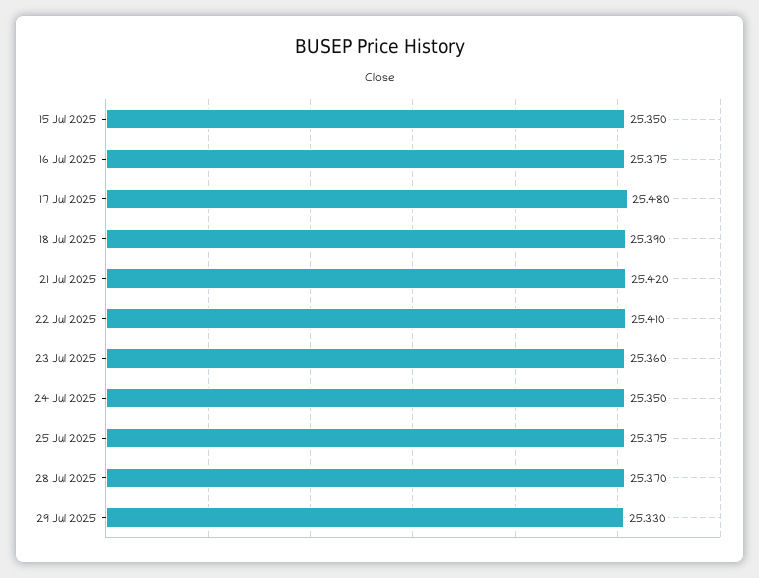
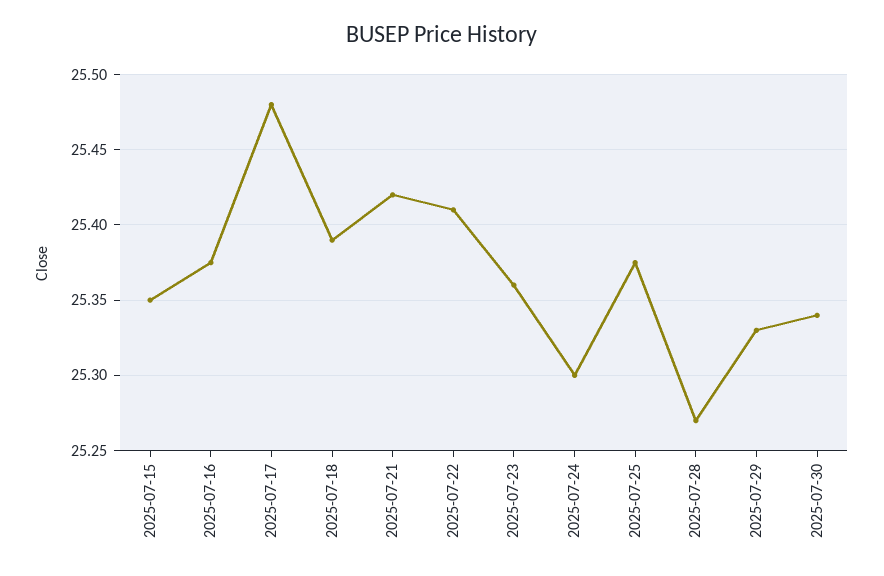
24 Jul 2025: 25.35 -> 25.3
28 Jul 2025: 25.37 -> 25.27
2025-07-30: none -> 25.34

